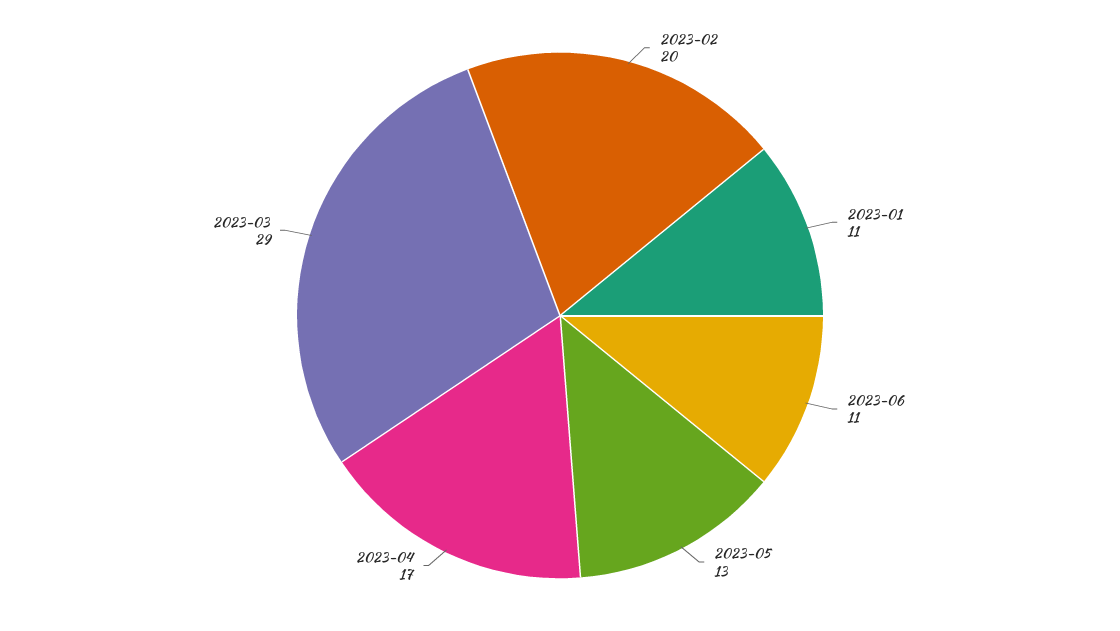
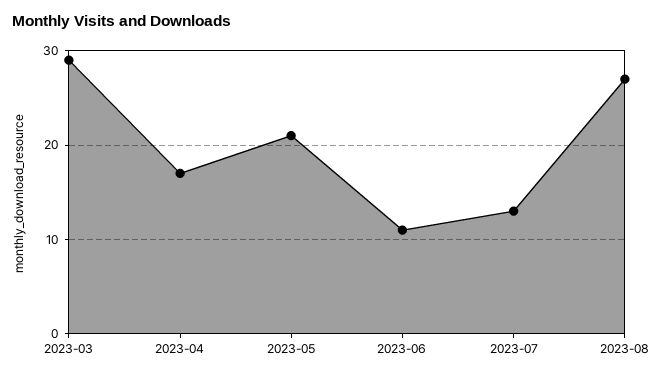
2023-02: 20 -> none
2023-01: 11 -> none
2023-05: 13 -> 21
2023-07: none -> 13
2023-08: none -> 27

